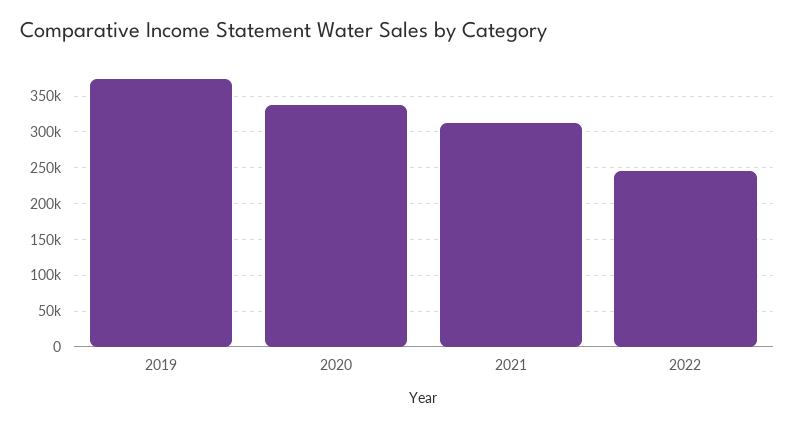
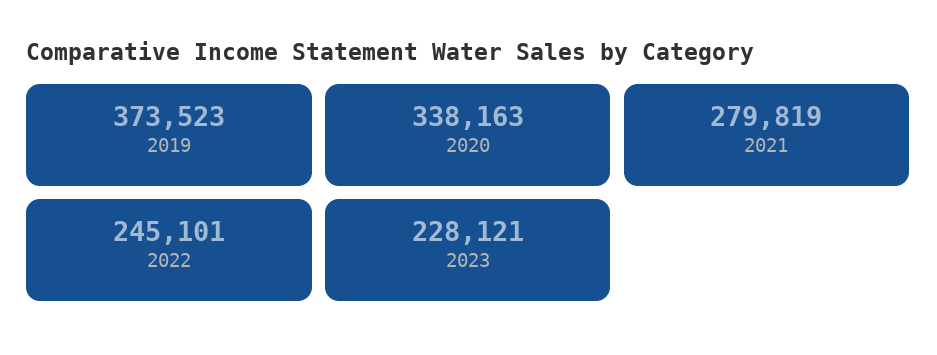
2021: 310000 -> 279819
2023: none -> 228121

